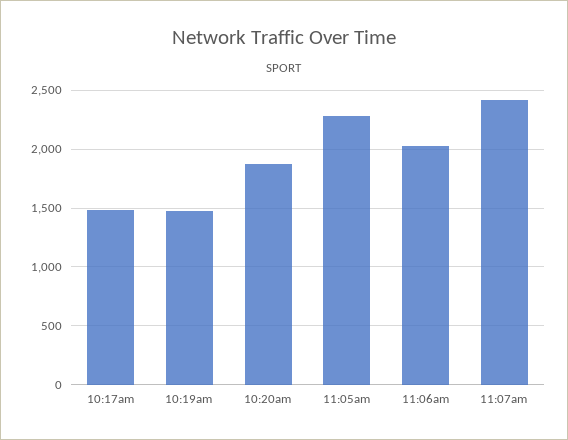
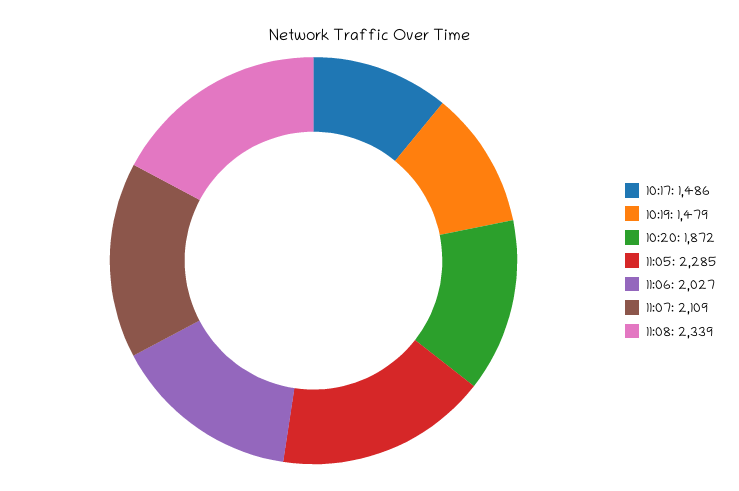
11:07am: 2400 -> 2109
11:08: none -> 2339

